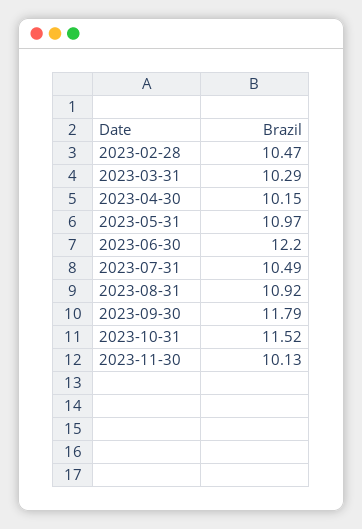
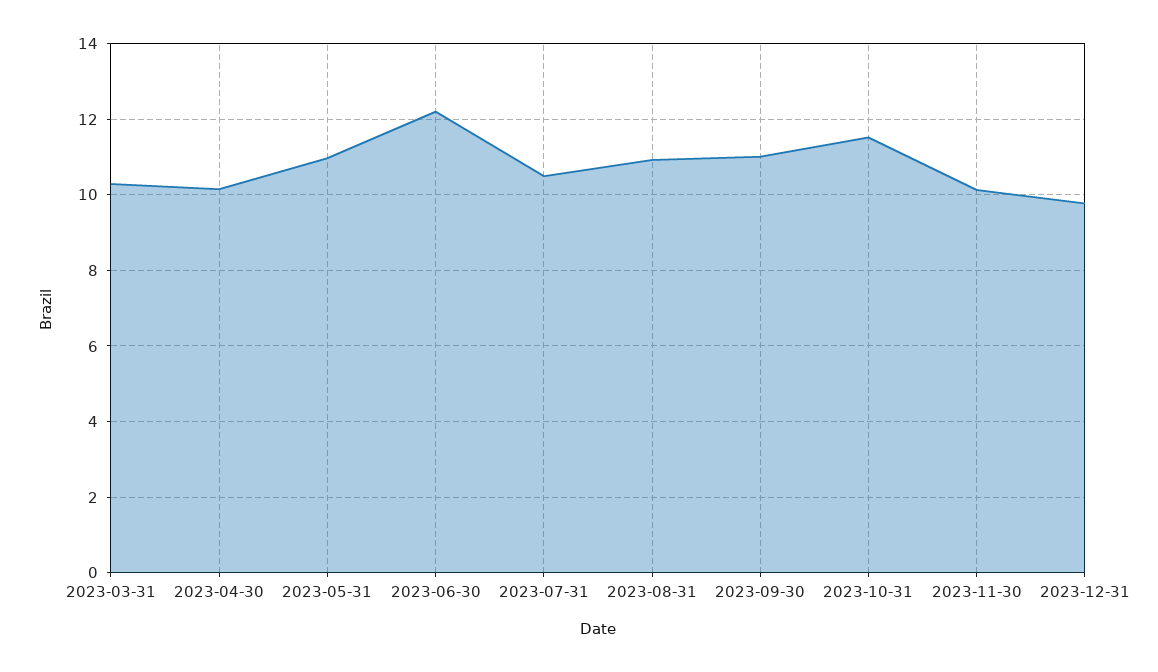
2023-02-28: 10.47 -> none
2023-09-30: 11.79 -> 11
2023-12-31: none -> 9.8

